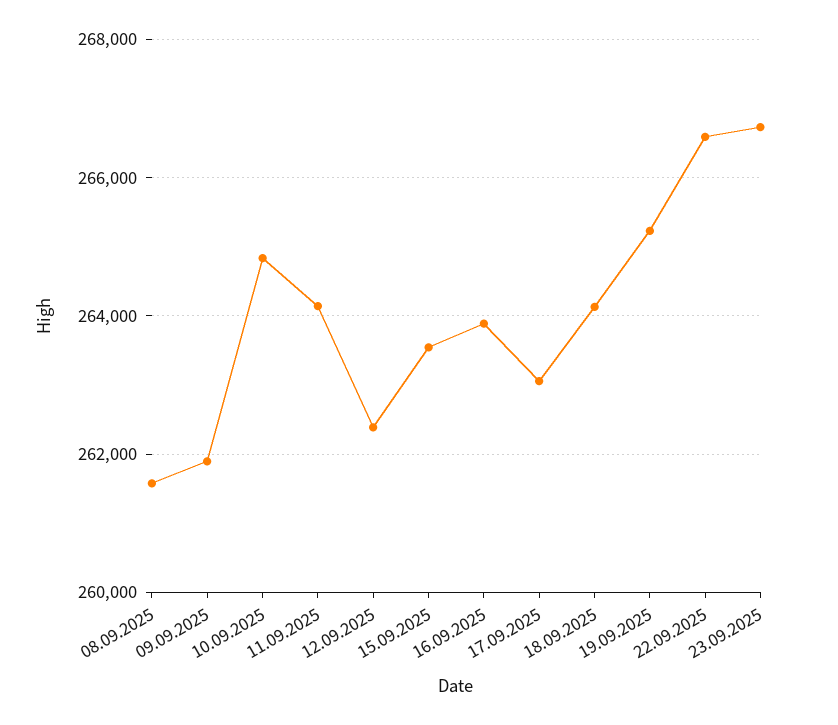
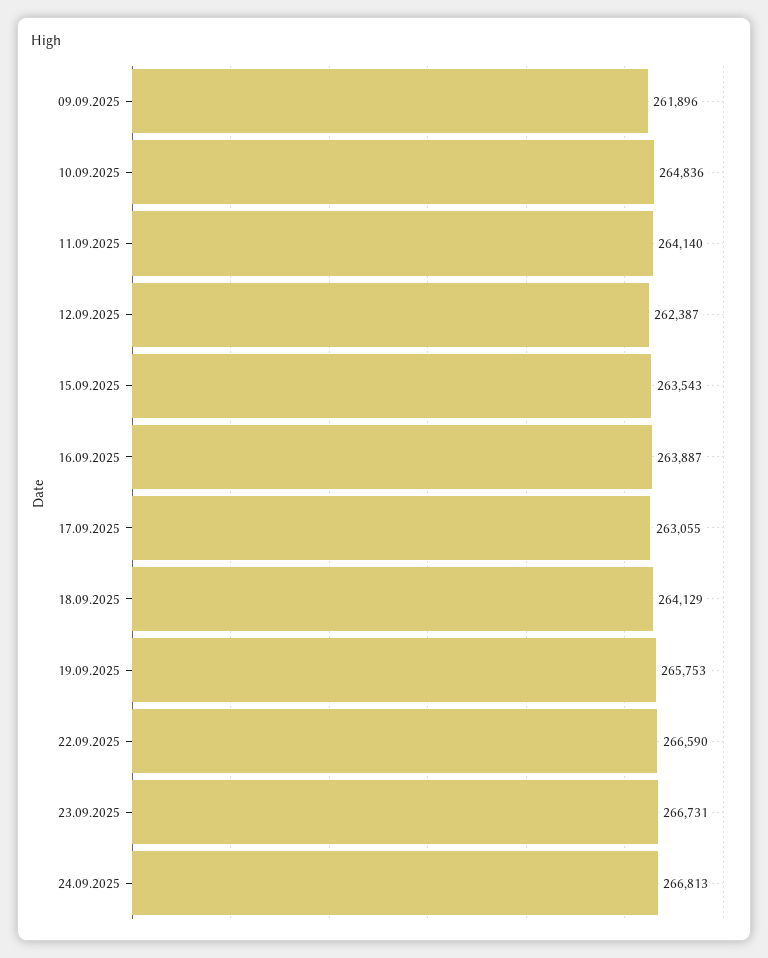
08.09.2025: 261600 -> none
19.09.2025: 265200 -> 265753
24.09.2025: none -> 266813

